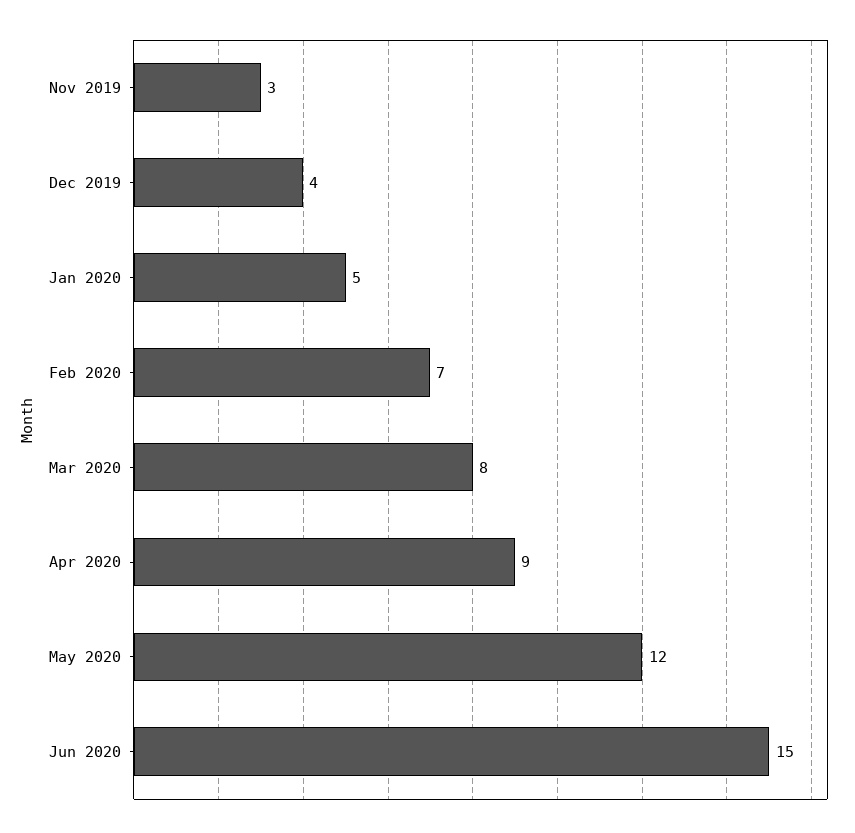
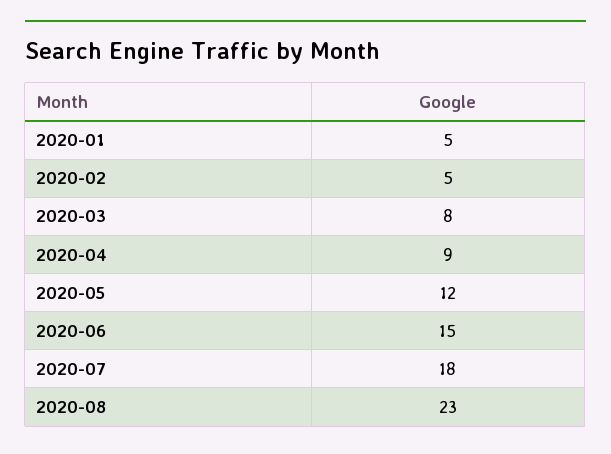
Nov 2019: 3 -> none
Dec 2019: 4 -> none
Feb 2020: 7 -> 5
2020-07: none -> 18
2020-08: none -> 23

